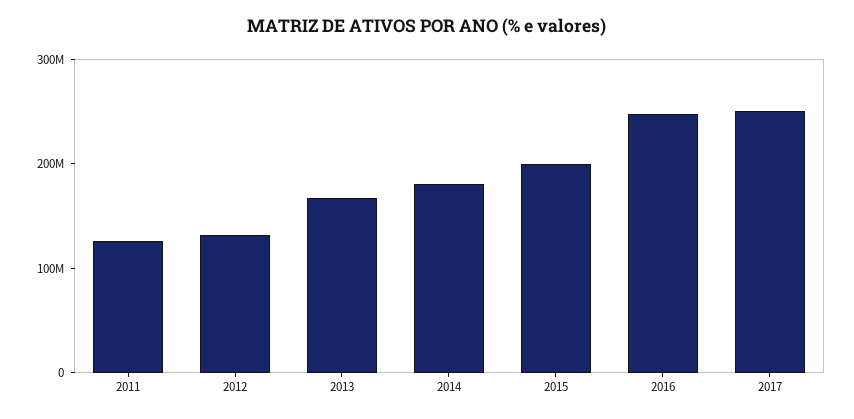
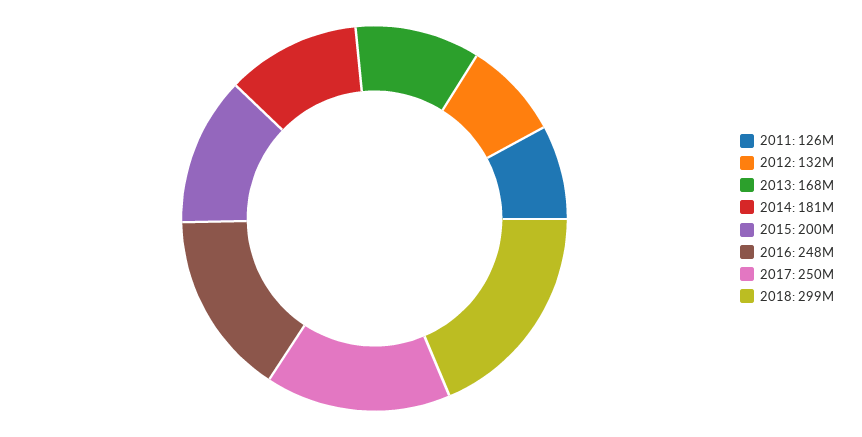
2018: none -> 299000000

